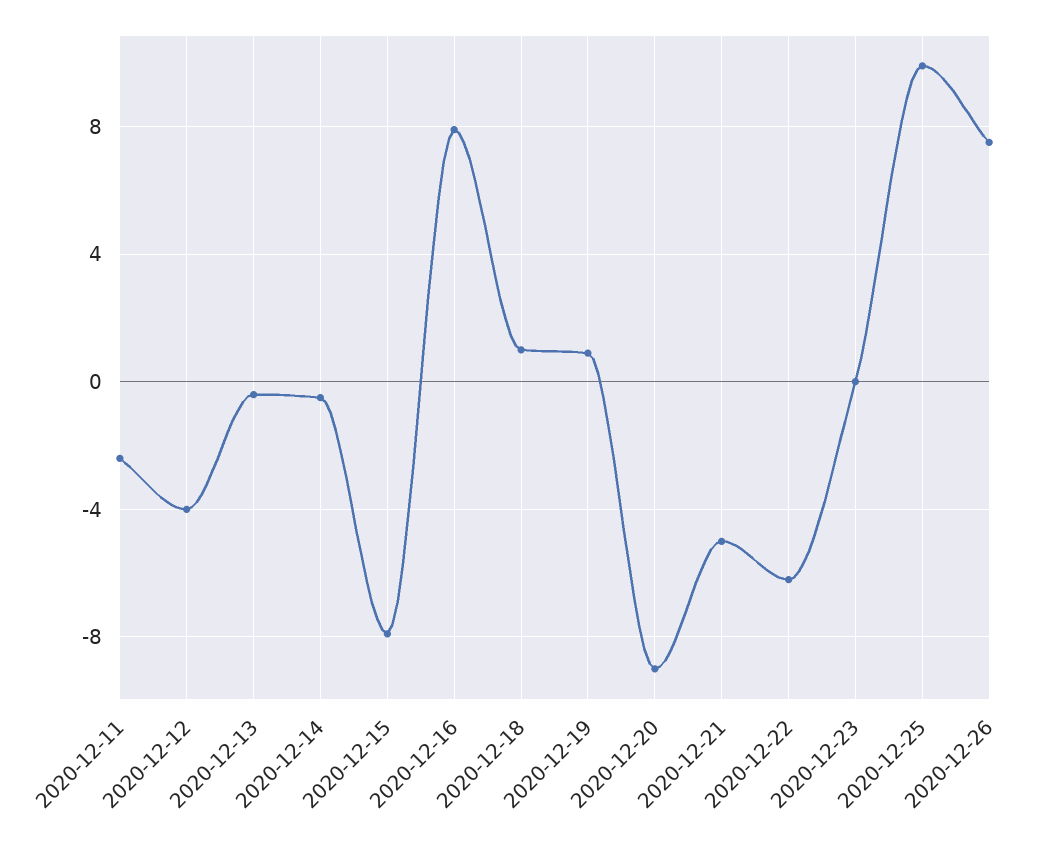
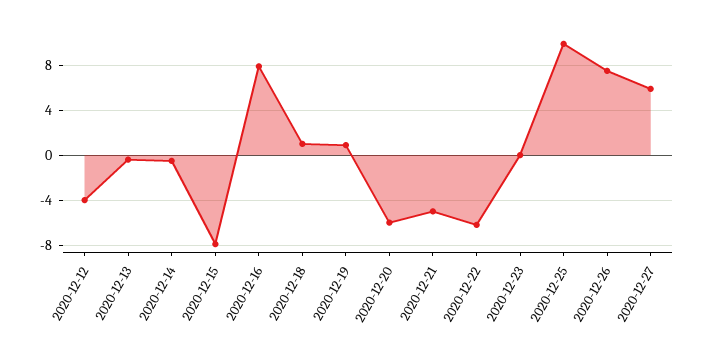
2020-12-11: -2.5 -> none
2020-12-20: -9 -> -6
2020-12-27: none -> 6

